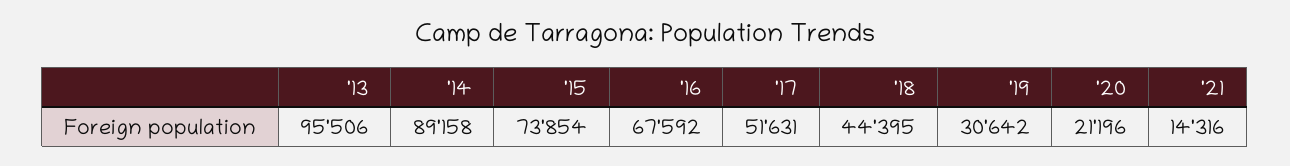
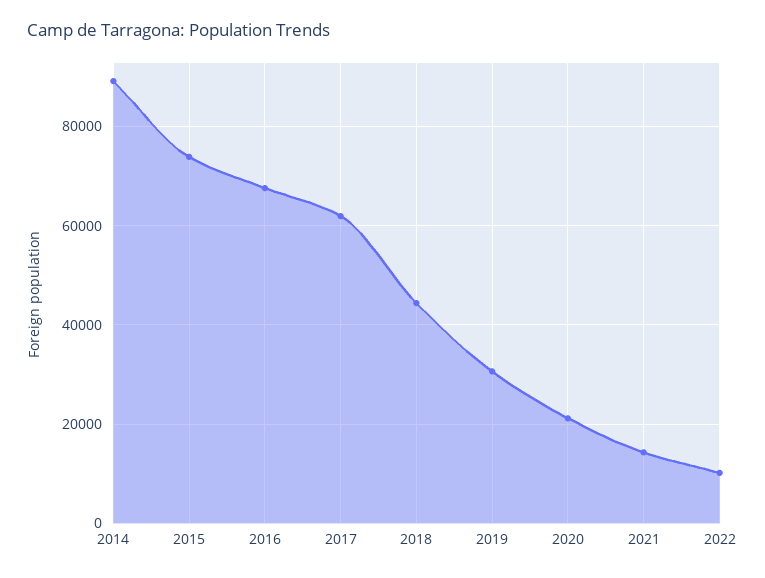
'13: 95506 -> none
'17: 51631 -> 62000
2022: none -> 10000

